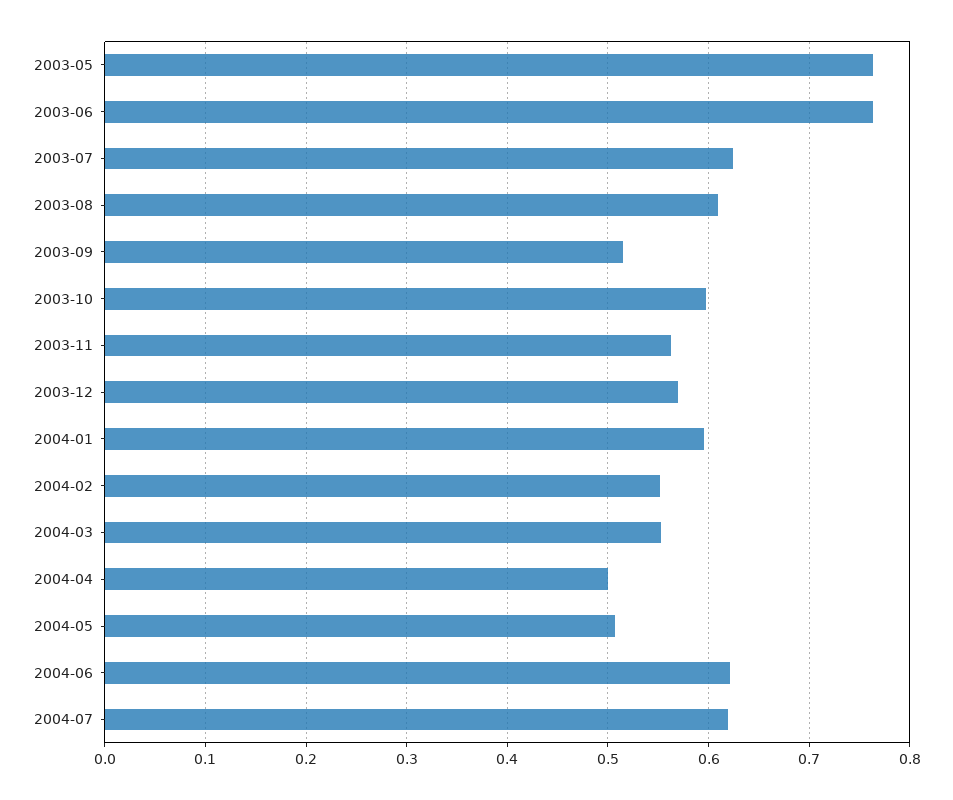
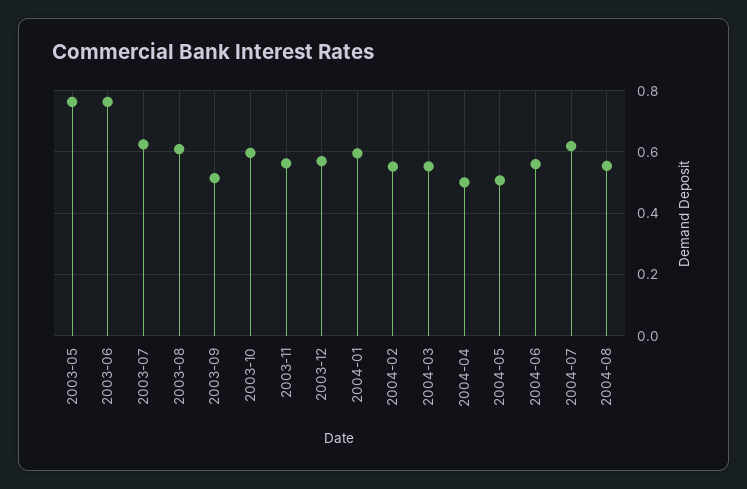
2004-06: 0.62 -> 0.56
2004-08: none -> 0.56

